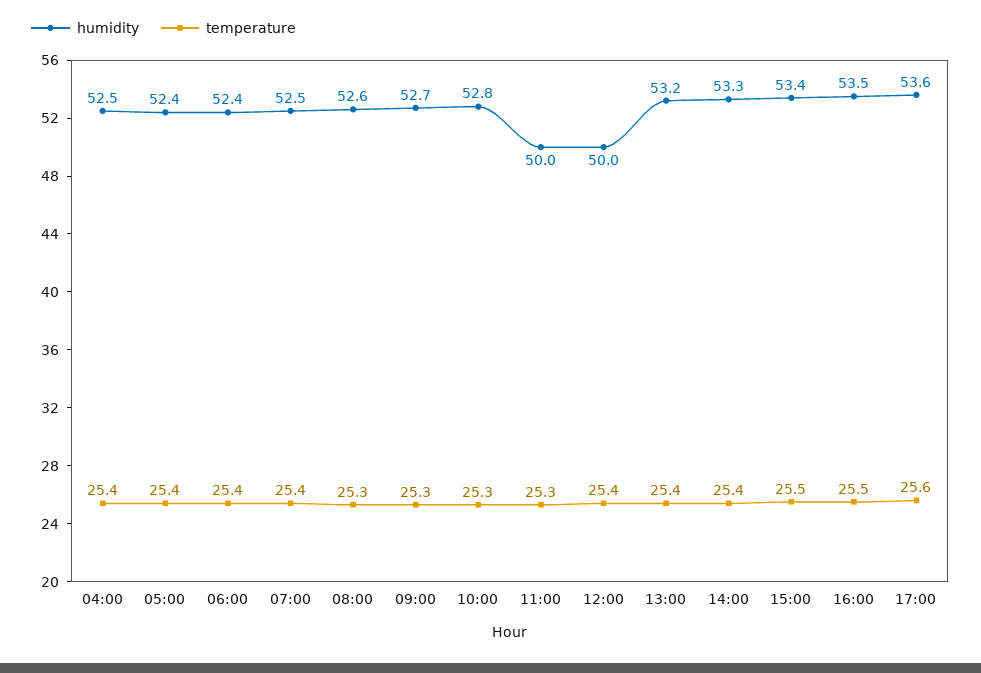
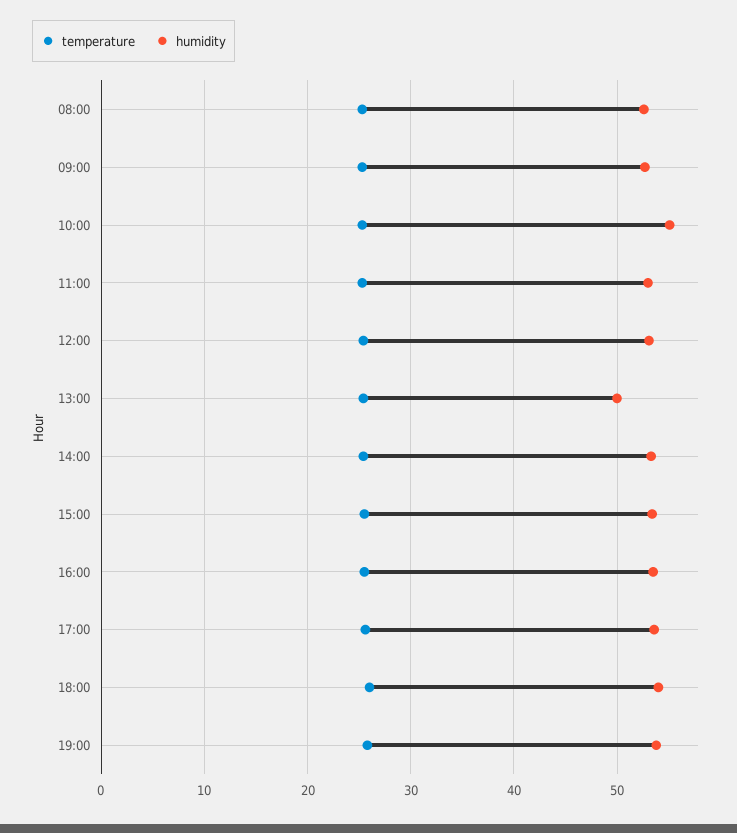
humidity, 04:00: 52.5 -> none
temperature, 04:00: 25.4 -> none
humidity, 05:00: 52.4 -> none
temperature, 05:00: 25.4 -> none
humidity, 06:00: 52.4 -> none
temperature, 06:00: 25.4 -> none
humidity, 07:00: 52.5 -> none
temperature, 07:00: 25.4 -> none
humidity, 10:00: 52.8 -> 55
humidity, 11:00: 50 -> 53
humidity, 12:00: 50 -> 53
humidity, 13:00: 53.2 -> 50
temperature, 18:00: none -> 26
humidity, 18:00: none -> 54
temperature, 19:00: none -> 26
humidity, 19:00: none -> 54

